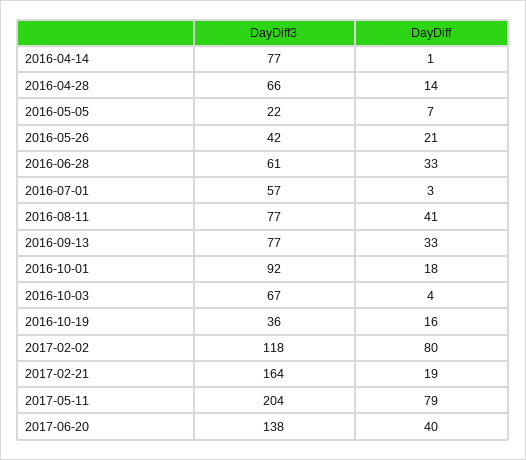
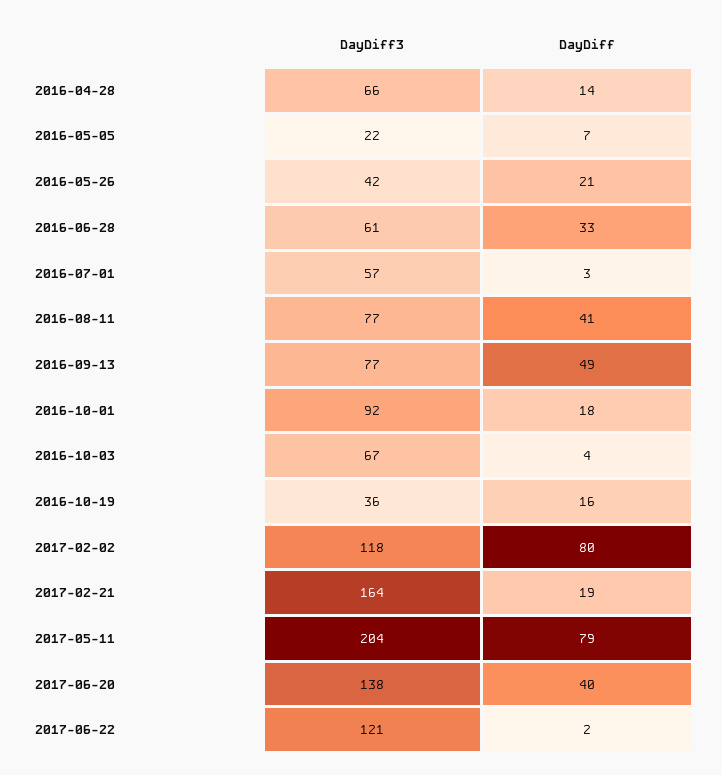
DayDiff3, 2016-04-14: 77 -> none
DayDiff, 2016-04-14: 1 -> none
DayDiff, 2016-09-13: 33 -> 49
DayDiff3, 2017-06-22: none -> 121
DayDiff, 2017-06-22: none -> 2

